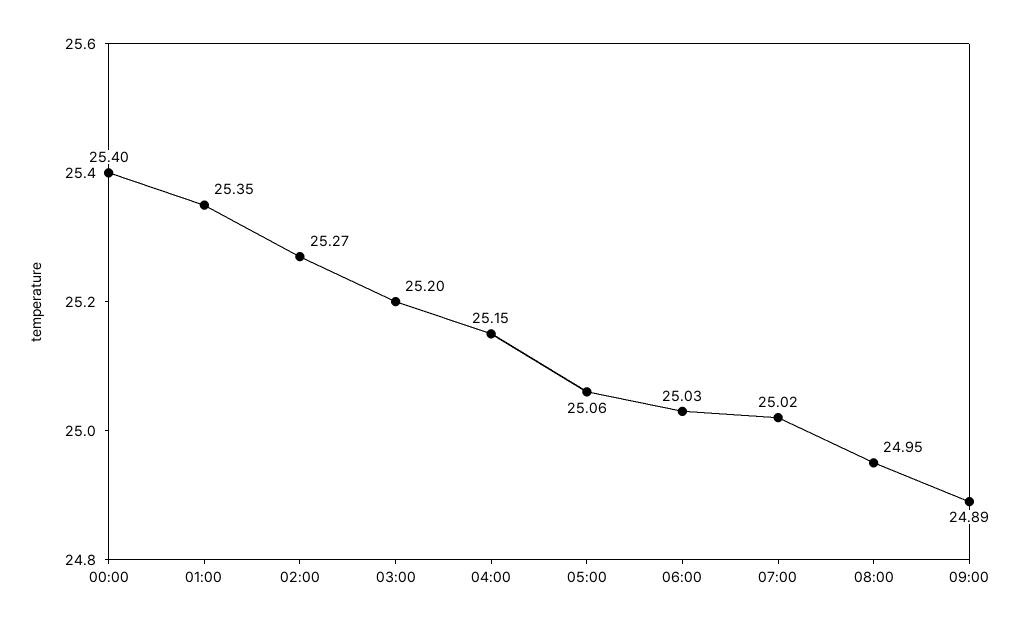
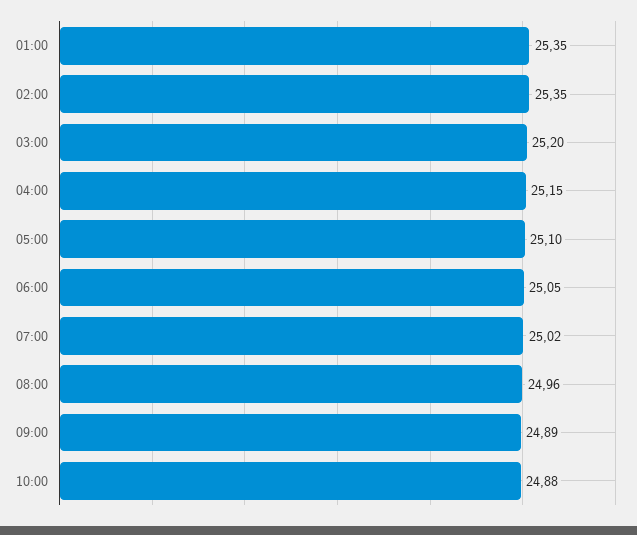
00:00: 25.4 -> none
02:00: 25.27 -> 25.35
05:00: 25.06 -> 25.1
06:00: 25.03 -> 25.05
08:00: 24.95 -> 24.96
10:00: none -> 24.88

